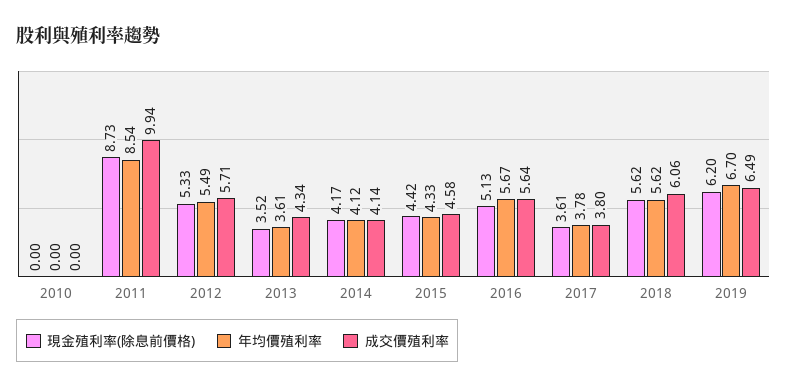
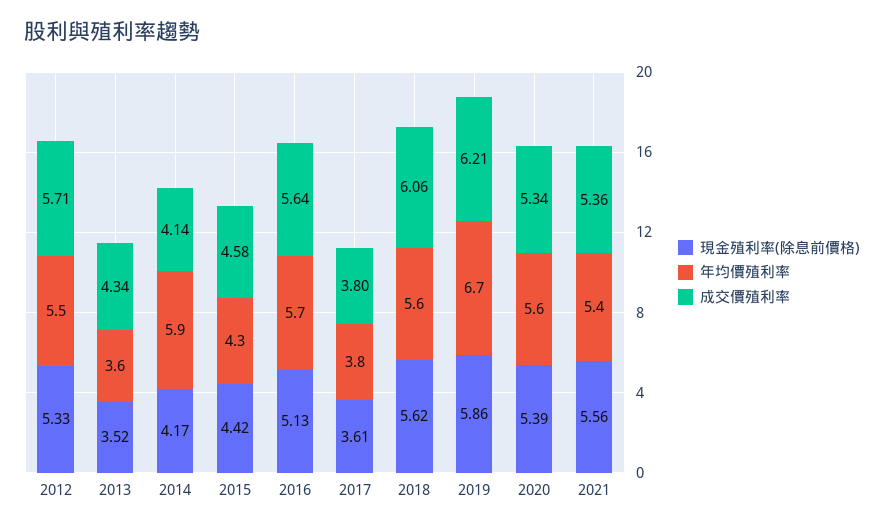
現金殖利率(除息前價格), 2010: 0 -> none
年均價殖利率, 2010: 0 -> none
成交價殖利率, 2010: 0 -> none
現金殖利率(除息前價格), 2011: 8.73 -> none
年均價殖利率, 2011: 8.54 -> none
成交價殖利率, 2011: 9.94 -> none
年均價殖利率, 2014: 4.12 -> 5.9
現金殖利率(除息前價格), 2019: 6.2 -> 5.86
成交價殖利率, 2019: 6.49 -> 6.21
現金殖利率(除息前價格), 2020: none -> 5.39
年均價殖利率, 2020: none -> 5.6
成交價殖利率, 2020: none -> 5.34
現金殖利率(除息前價格), 2021: none -> 5.56
年均價殖利率, 2021: none -> 5.4
成交價殖利率, 2021: none -> 5.36

